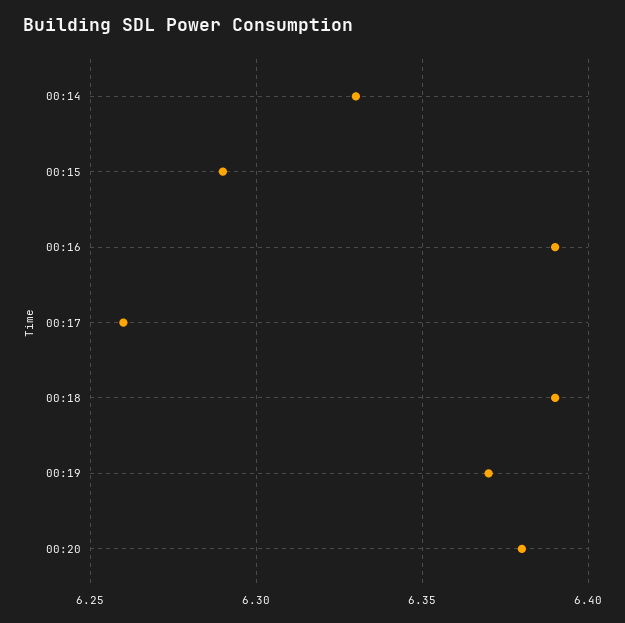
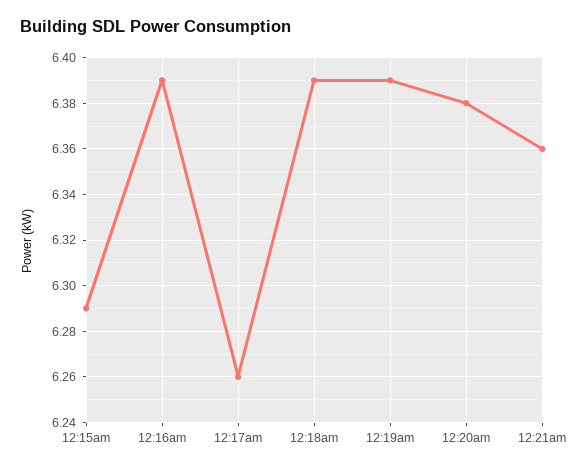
00:14: 6.33 -> none
00:19: 6.37 -> 6.39
12:21am: none -> 6.36

